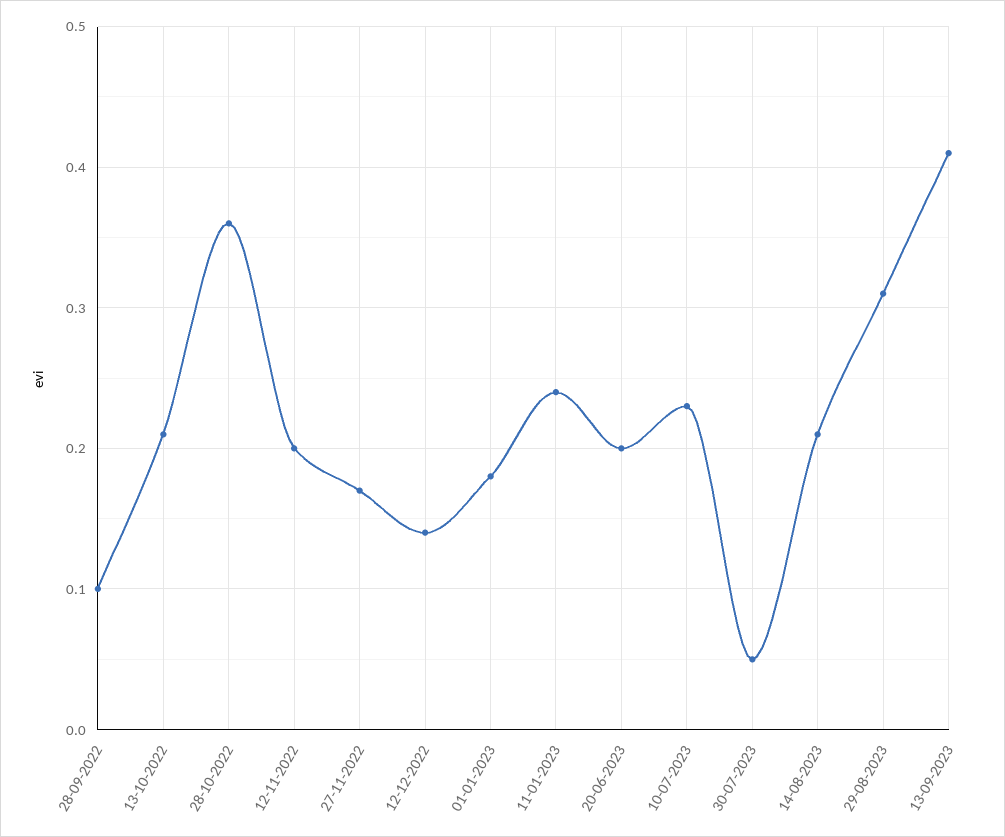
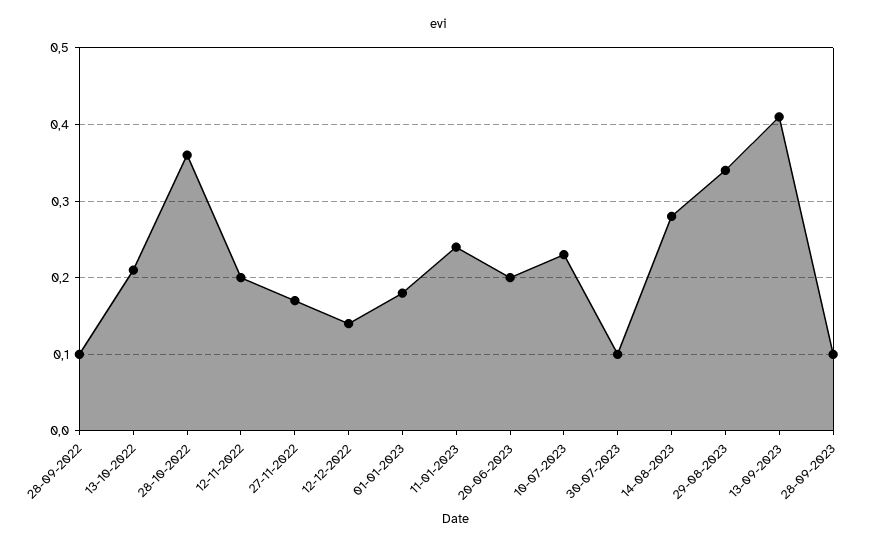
30-07-2023: 0.05 -> 0.1
14-08-2023: 0.21 -> 0.28
29-08-2023: 0.31 -> 0.34
28-09-2023: none -> 0.1

